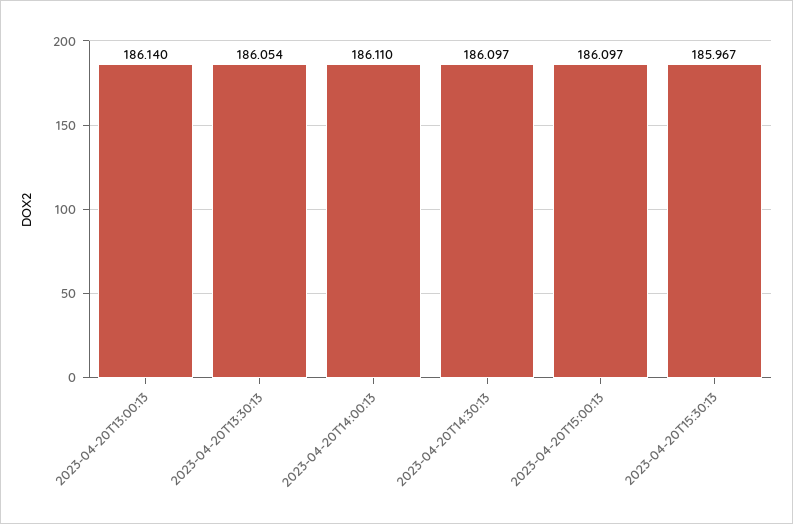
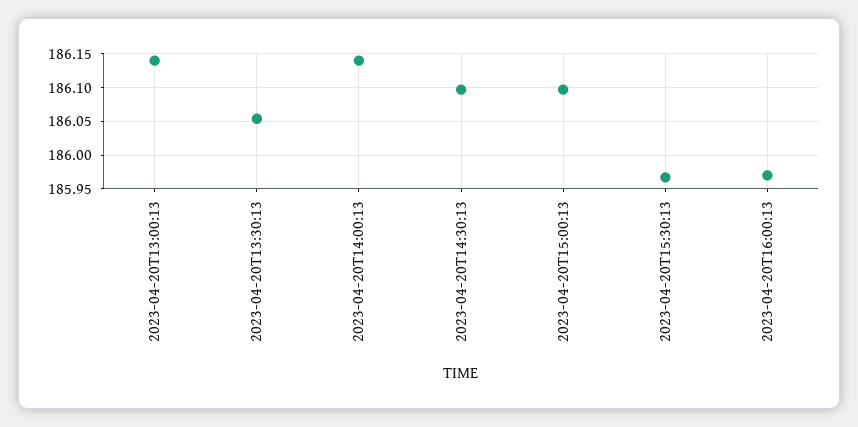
2023-04-20T14:00:13: 186.11 -> 186.14
2023-04-20T16:00:13: none -> 185.97

